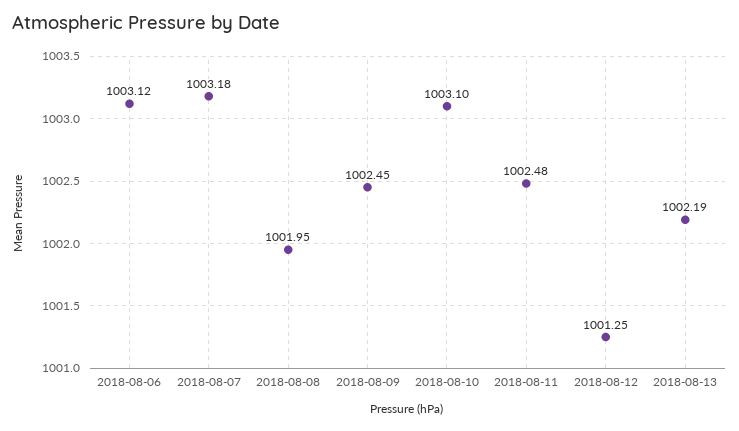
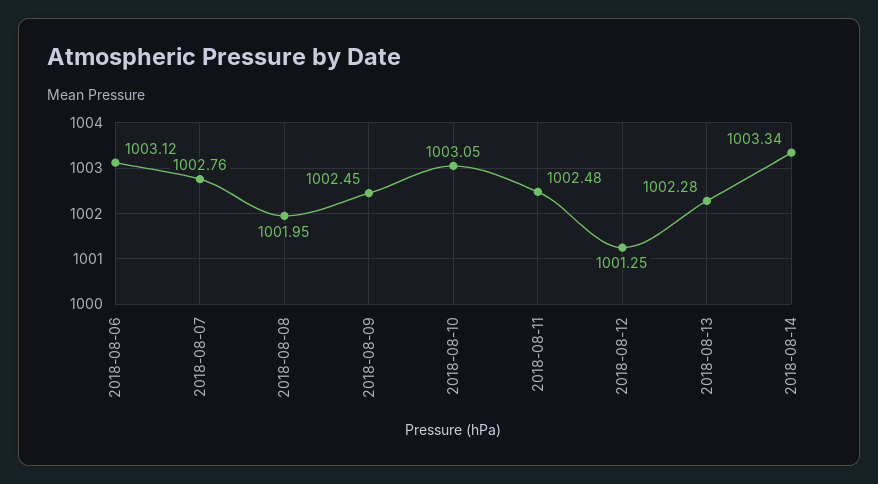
2018-08-07: 1003.18 -> 1002.76
2018-08-10: 1003.1 -> 1003.05
2018-08-13: 1002.19 -> 1002.28
2018-08-14: none -> 1003.34

